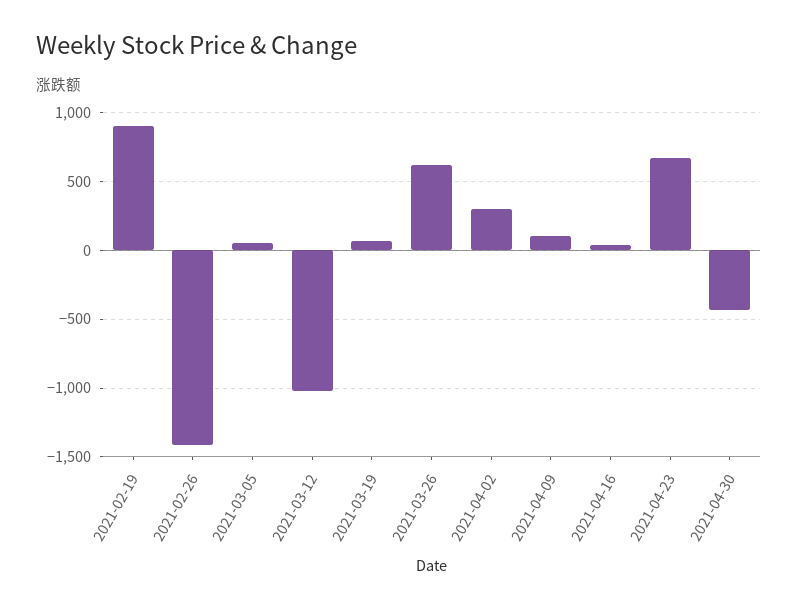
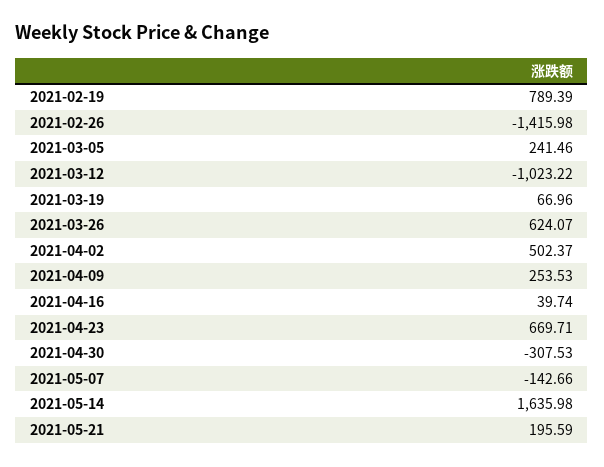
2021-02-19: 900 -> 789.39
2021-03-05: 50 -> 241.46
2021-04-02: 300 -> 502.37
2021-04-09: 100 -> 253.53
2021-04-30: -450 -> -307.53
2021-05-07: none -> -142.66
2021-05-14: none -> 1635.98
2021-05-21: none -> 195.59

